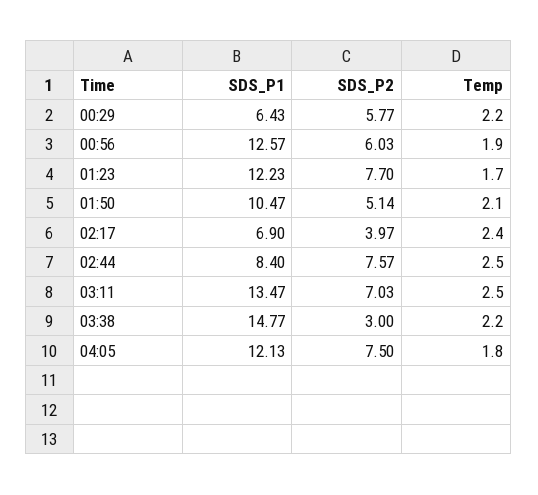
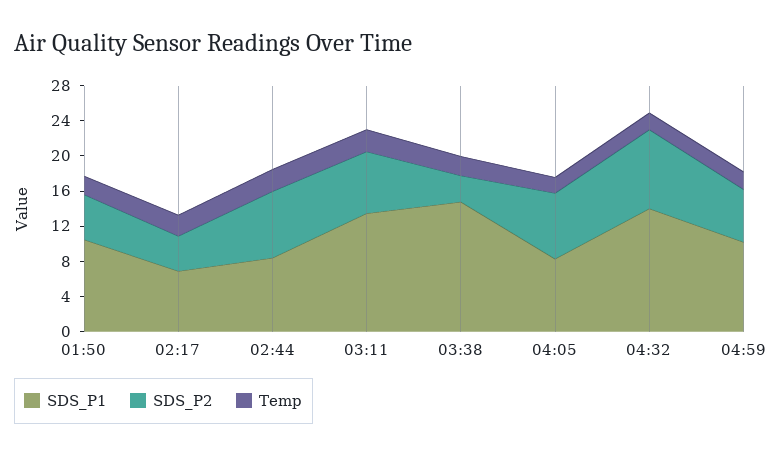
SDS_P1, 00:29: 6.43 -> none
SDS_P2, 00:29: 5.77 -> none
Temp, 00:29: 2.2 -> none
SDS_P1, 00:56: 12.57 -> none
SDS_P2, 00:56: 6.03 -> none
Temp, 00:56: 1.9 -> none
SDS_P1, 01:23: 12.23 -> none
SDS_P2, 01:23: 7.7 -> none
Temp, 01:23: 1.7 -> none
SDS_P1, 04:05: 12.13 -> 8
SDS_P1, 04:32: none -> 14
SDS_P2, 04:32: none -> 9
Temp, 04:32: none -> 2
SDS_P1, 04:59: none -> 10
SDS_P2, 04:59: none -> 6
Temp, 04:59: none -> 2

